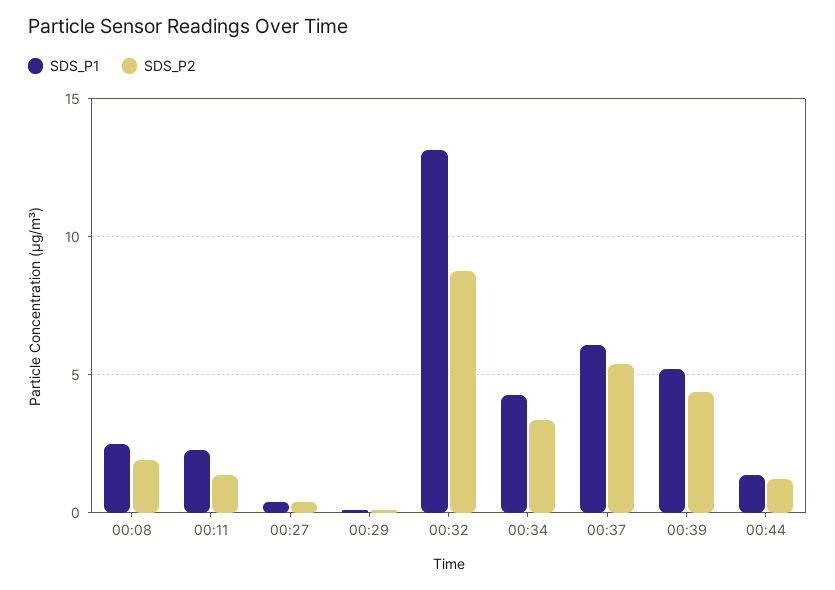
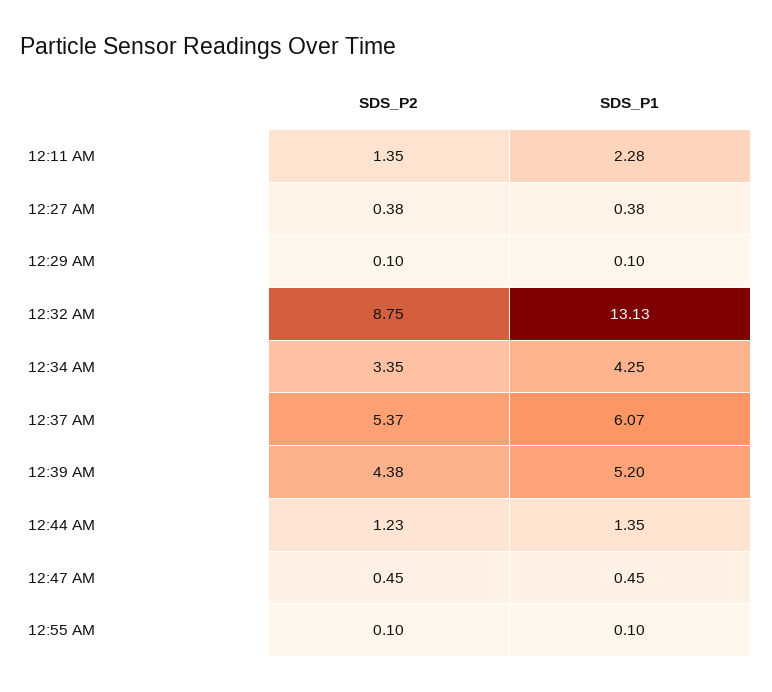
SDS_P1, 00:08: 2.5 -> none
SDS_P2, 00:08: 2 -> none
SDS_P2, 12:47 AM: none -> 0.45
SDS_P1, 12:47 AM: none -> 0.45
SDS_P2, 12:55 AM: none -> 0.1
SDS_P1, 12:55 AM: none -> 0.1

